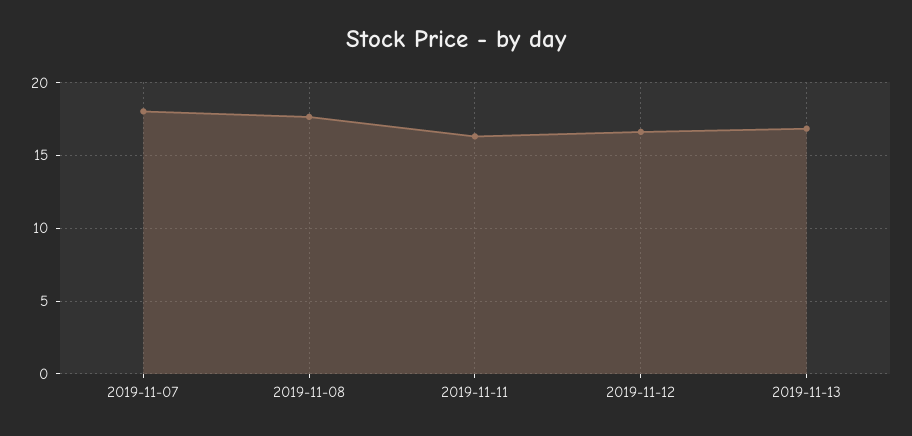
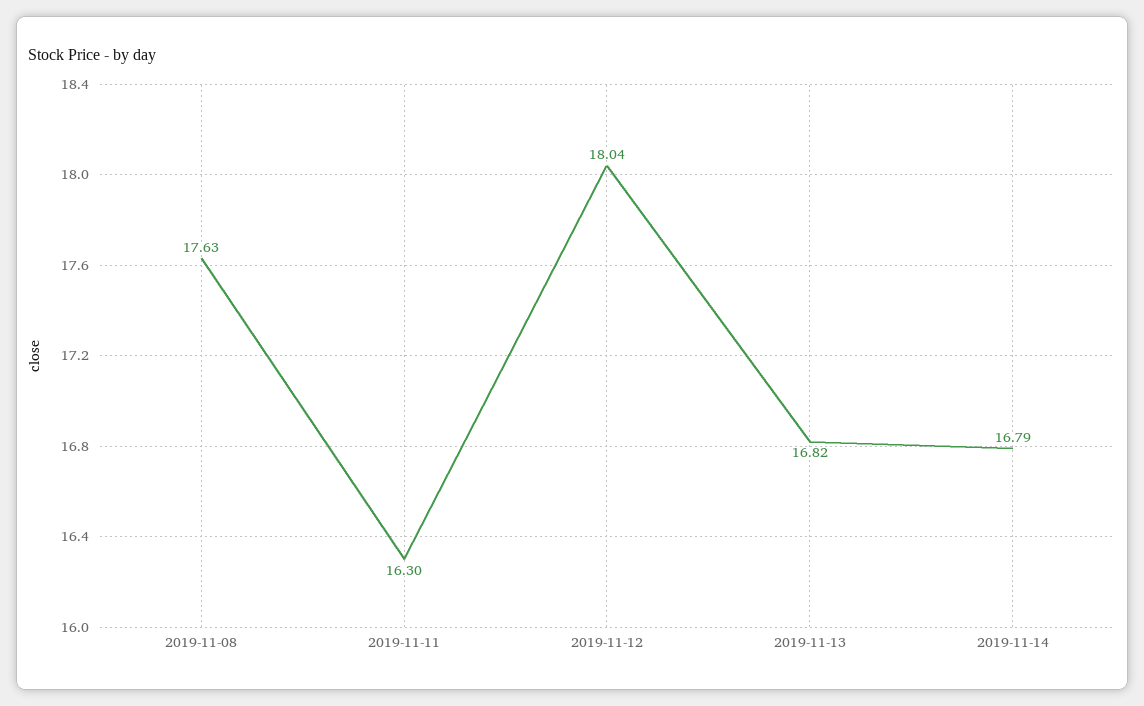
2019-11-07: 18 -> none
2019-11-12: 16.5 -> 18.04
2019-11-14: none -> 16.79

